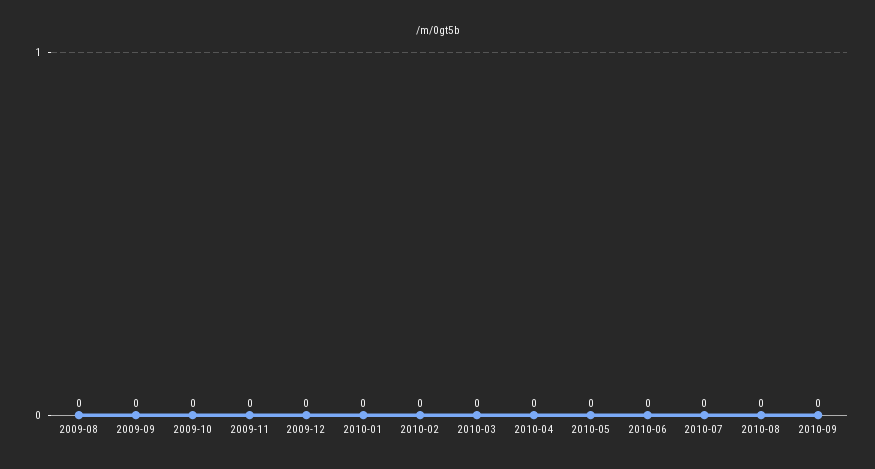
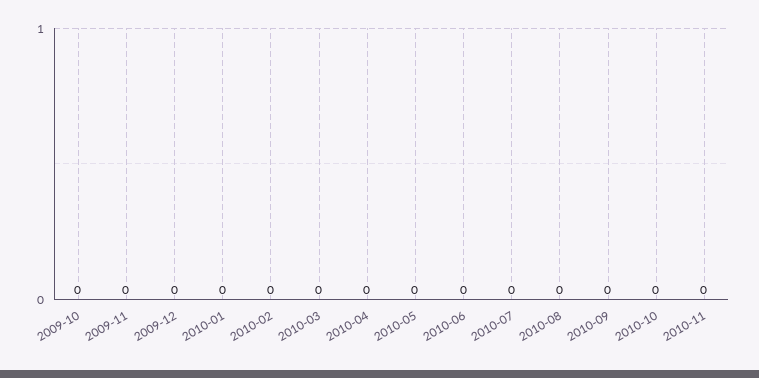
2009-08: 0 -> none
2009-09: 0 -> none
2010-10: none -> 0
2010-11: none -> 0

